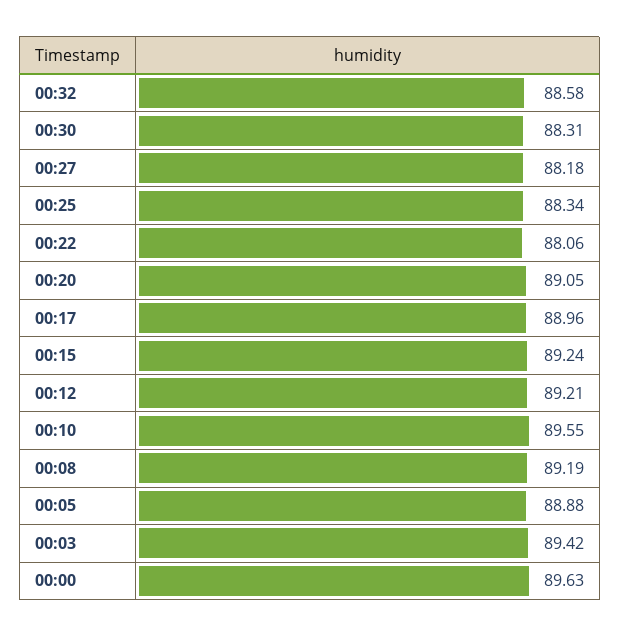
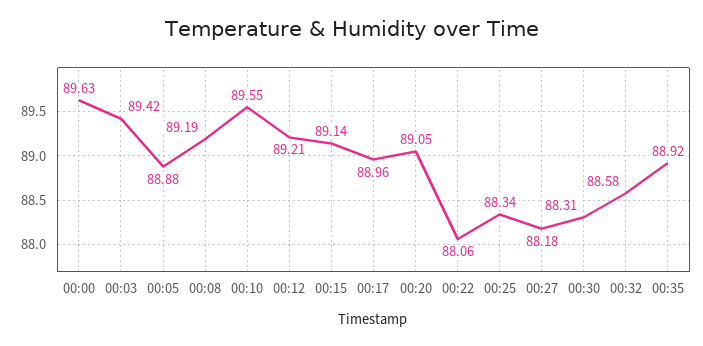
00:15: 89.24 -> 89.14
00:35: none -> 88.92

